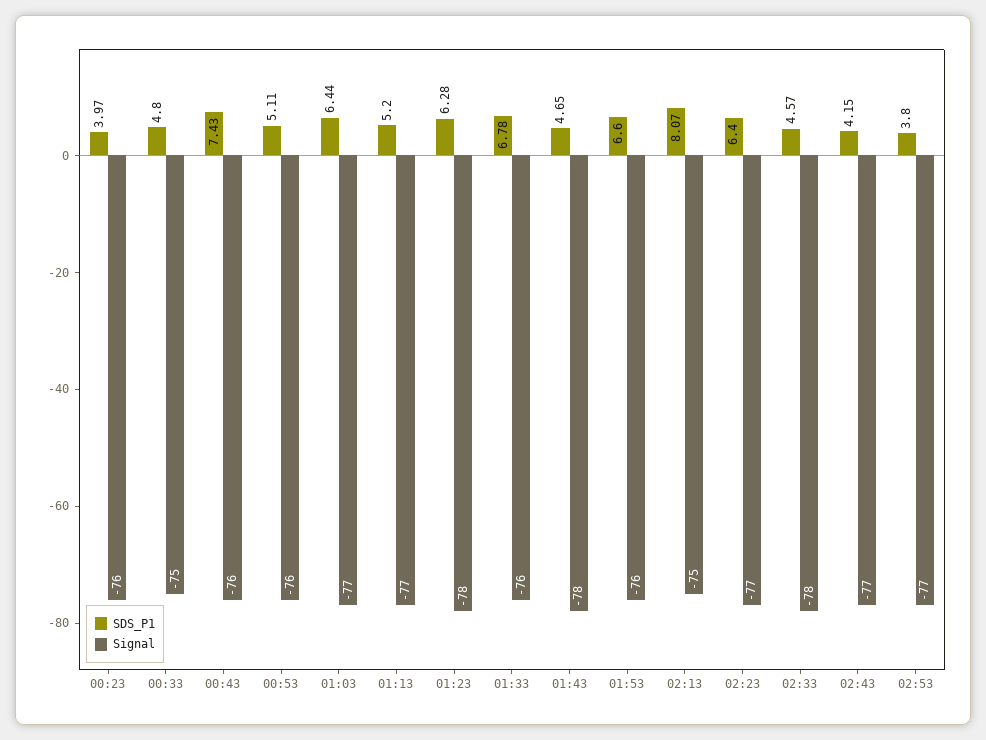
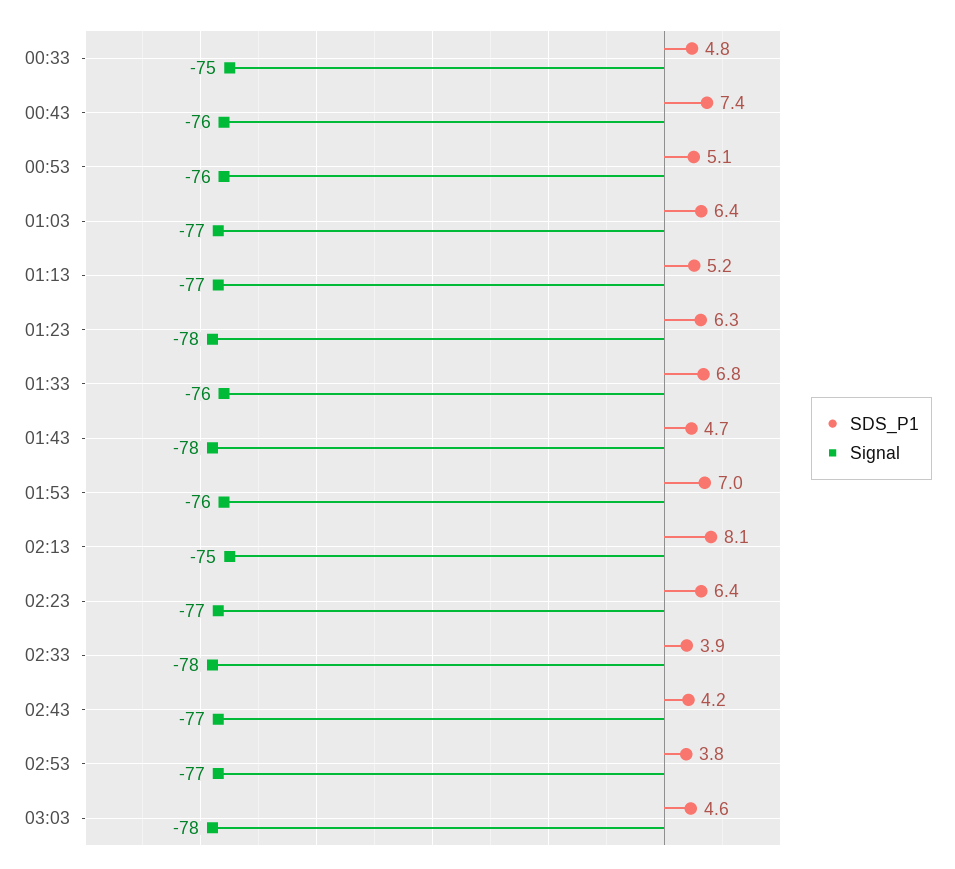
SDS_P1, 00:23: 3.97 -> none
Signal, 00:23: -76 -> none
SDS_P1, 01:53: 6.6 -> 7
SDS_P1, 02:33: 4.57 -> 3.9
SDS_P1, 03:03: none -> 4.6
Signal, 03:03: none -> -78

